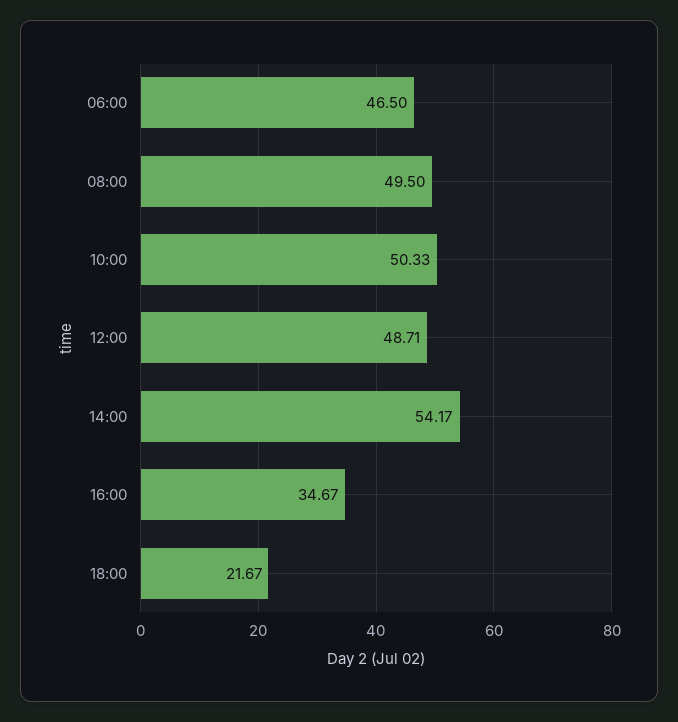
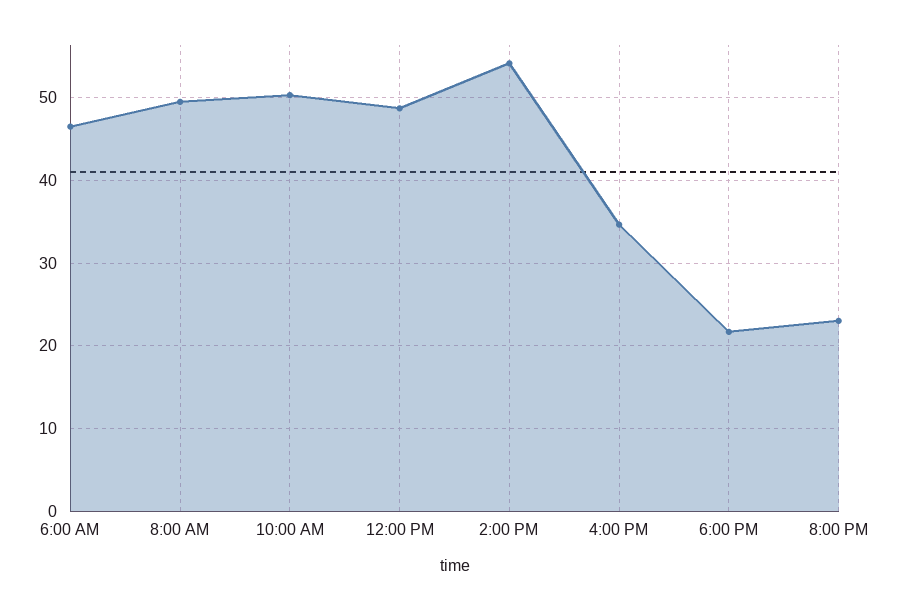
8:00 PM: none -> 23

